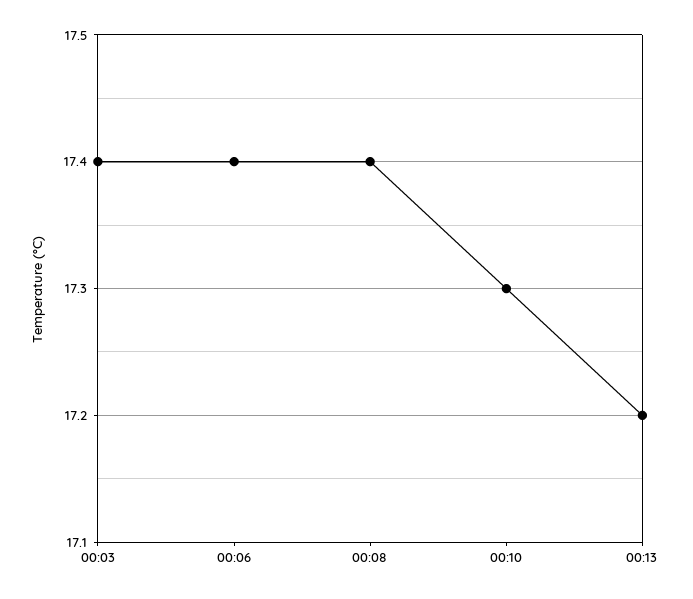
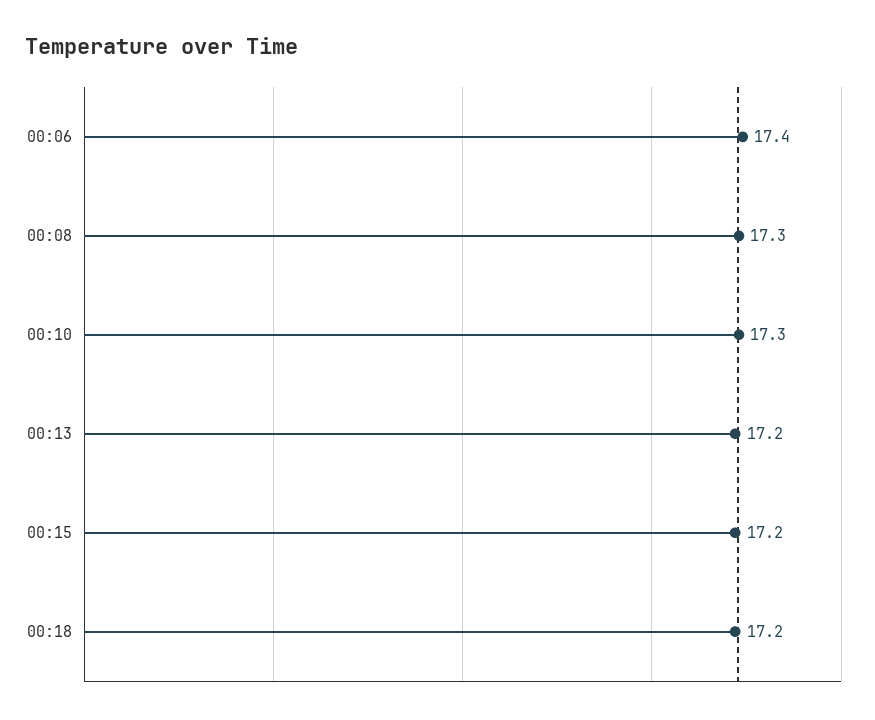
00:03: 17.4 -> none
00:08: 17.4 -> 17.3
00:15: none -> 17.2
00:18: none -> 17.2

